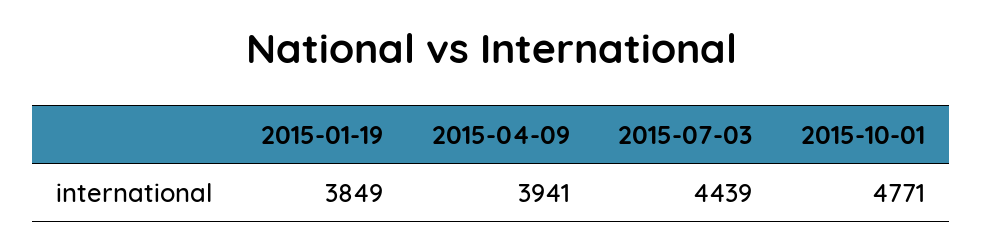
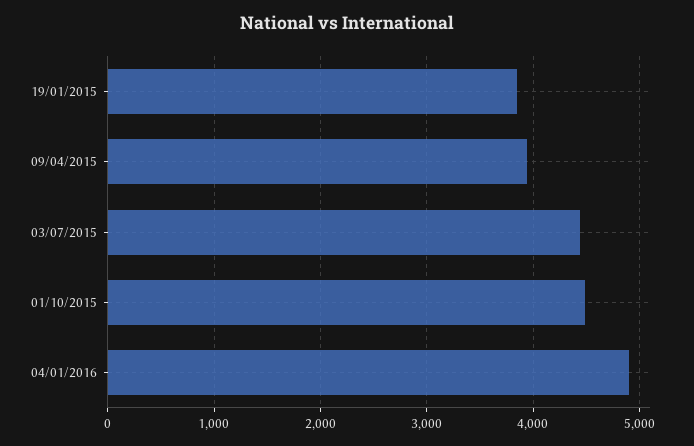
2015-10-01: 4771 -> 4500
04/01/2016: none -> 4900

